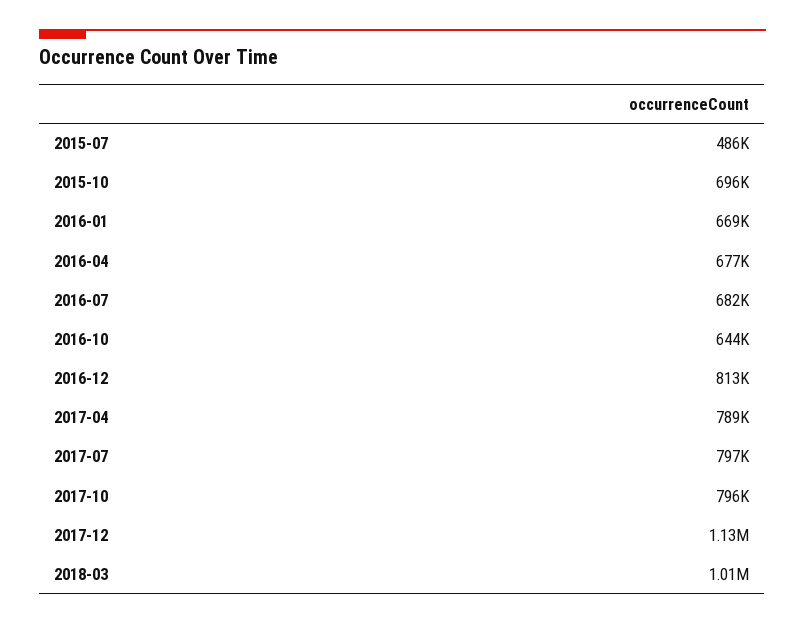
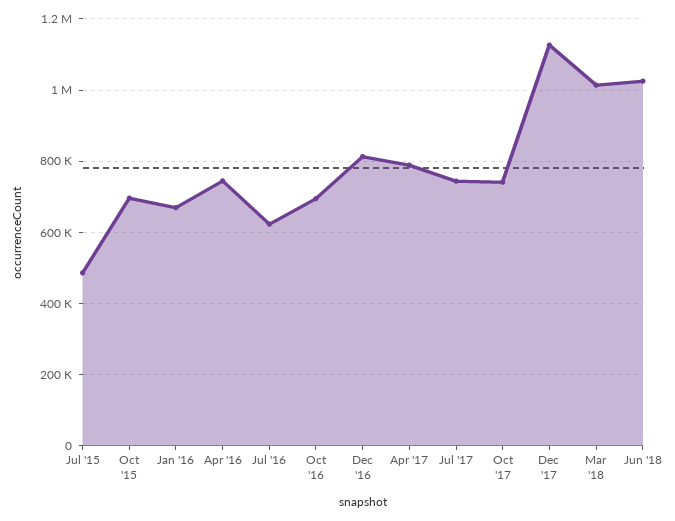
2016-04: 677000 -> 740000
2016-07: 682000 -> 620000
2016-10: 644000 -> 700000
2017-07: 797000 -> 740000
2017-10: 796000 -> 740000
Jun '18: none -> 1020000

